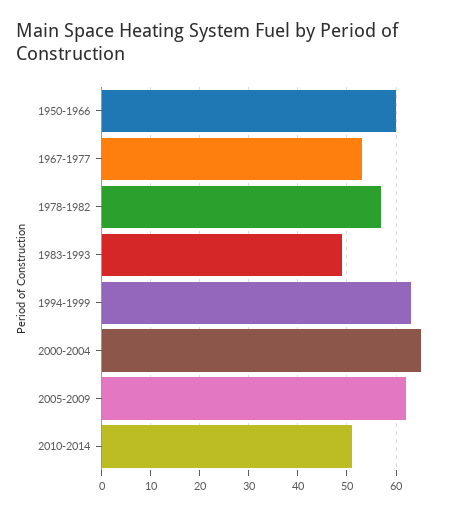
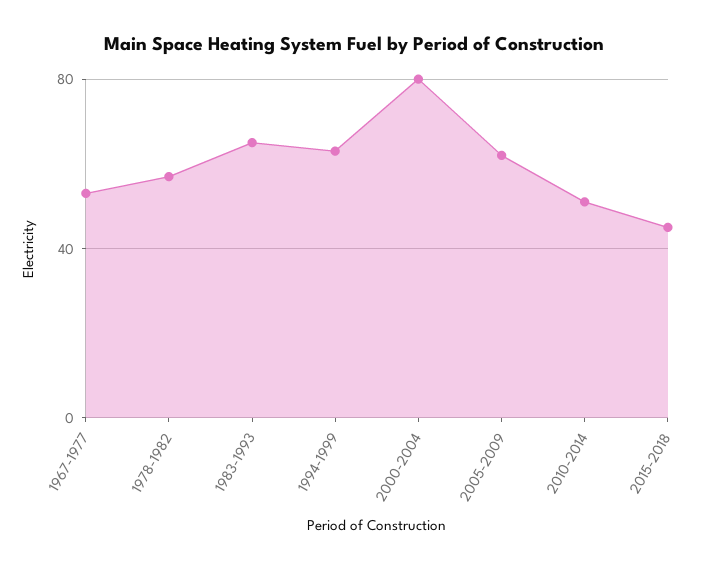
1950-1966: 60 -> none
1983-1993: 50 -> 65
2000-2004: 65 -> 80
2015-2018: none -> 45

